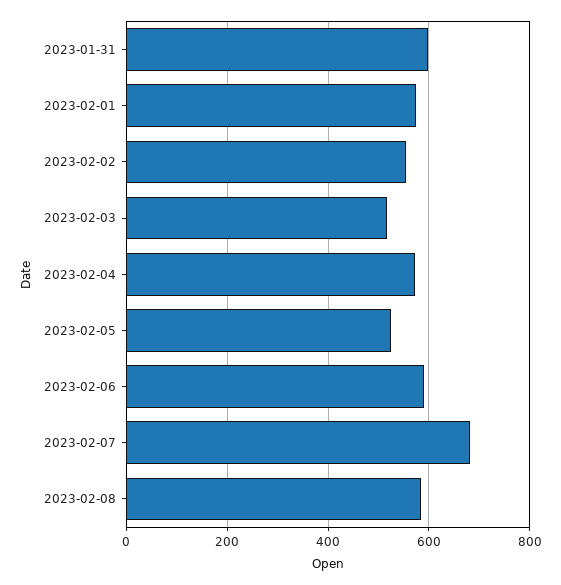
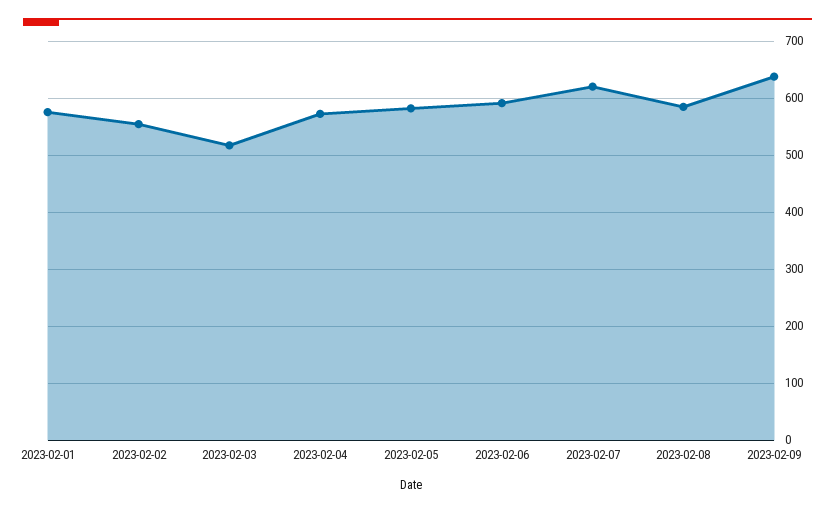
2023-01-31: 600 -> none
2023-02-05: 520 -> 580
2023-02-07: 680 -> 620
2023-02-09: none -> 640

